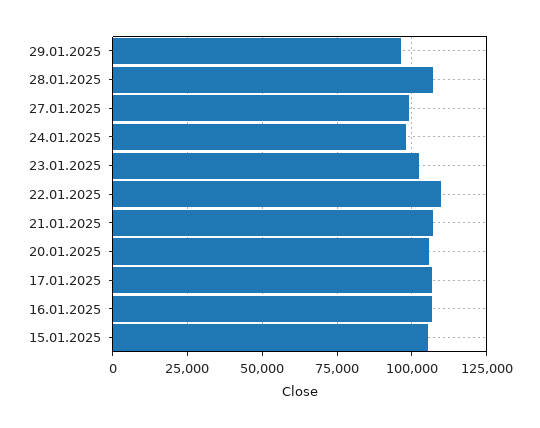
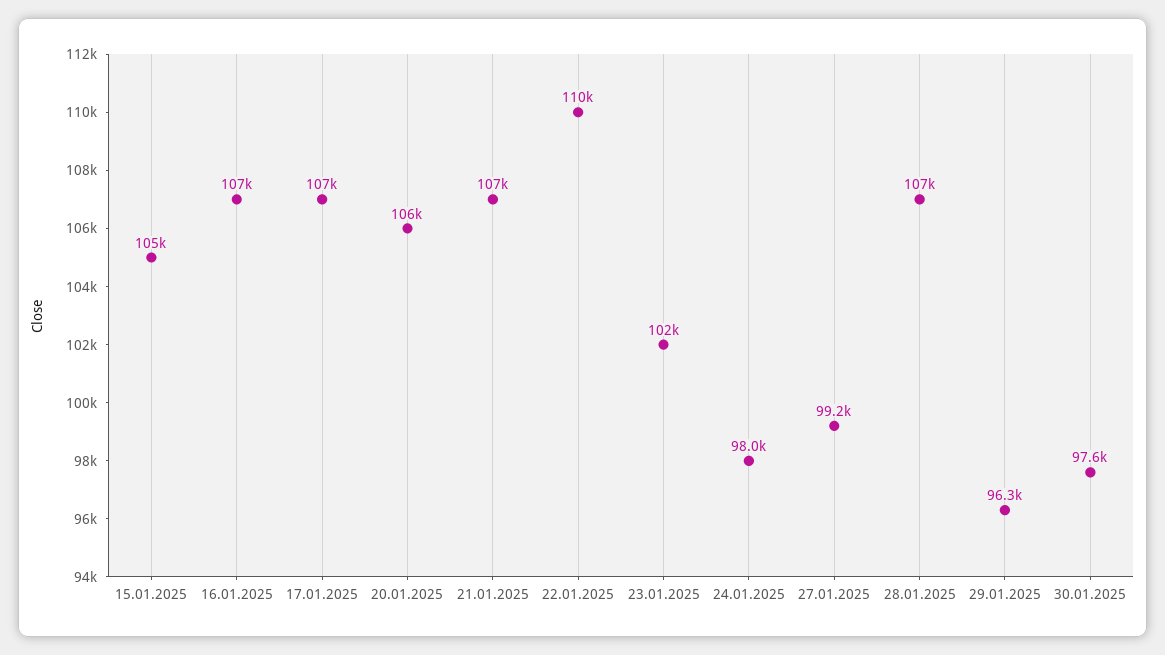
30.01.2025: none -> 97600

